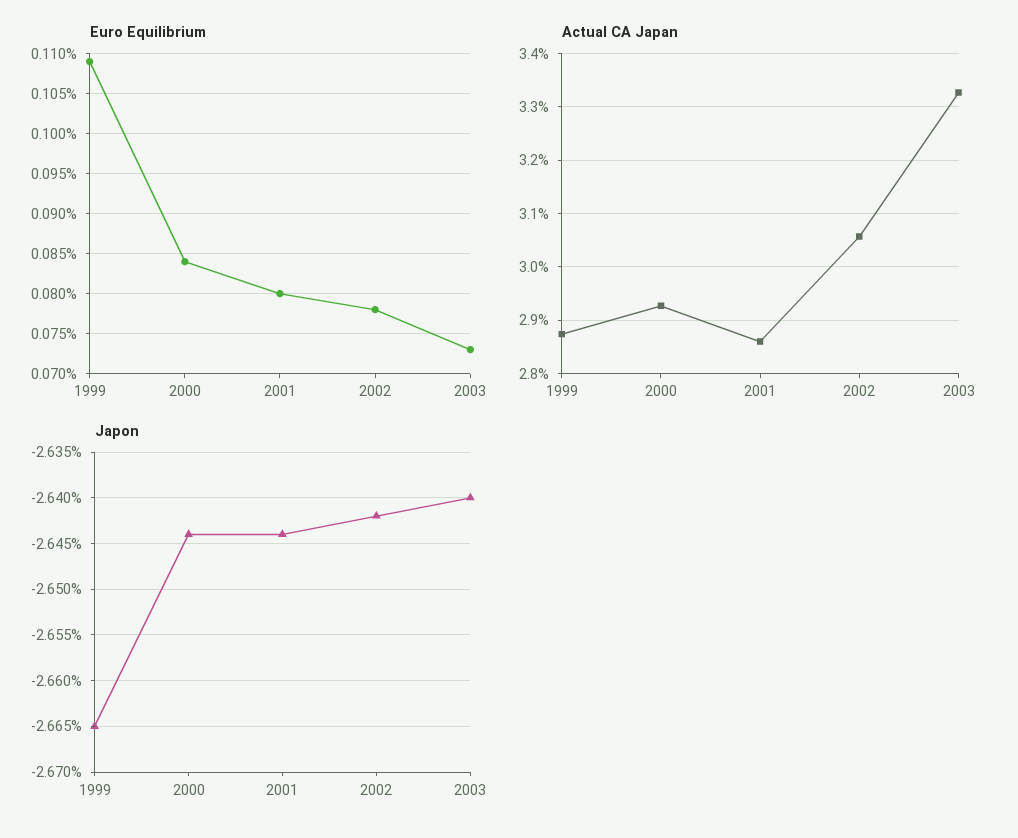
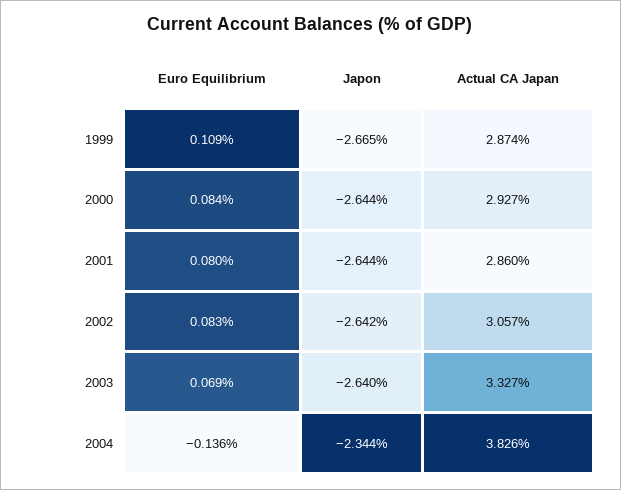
Euro Equilibrium, 2002: 0.078 -> 0.083
Euro Equilibrium, 2003: 0.073 -> 0.069
Euro Equilibrium, 2004: none -> -0.136
Japon, 2004: none -> -2.344
Actual CA Japan, 2004: none -> 3.826

